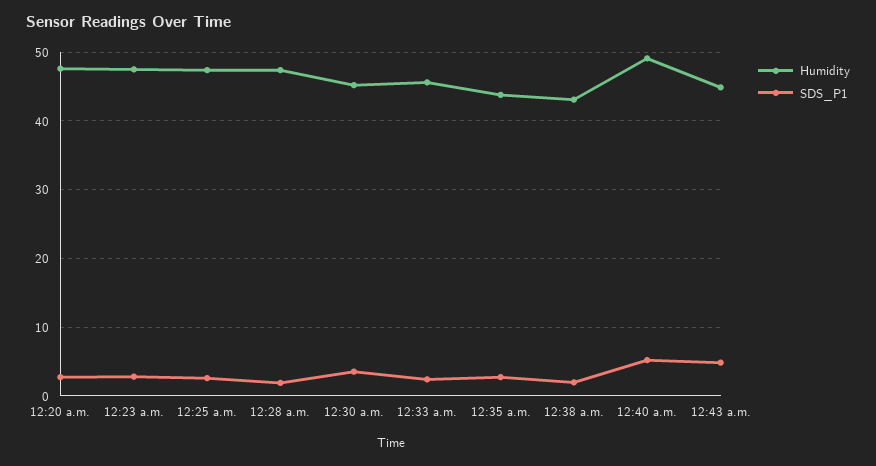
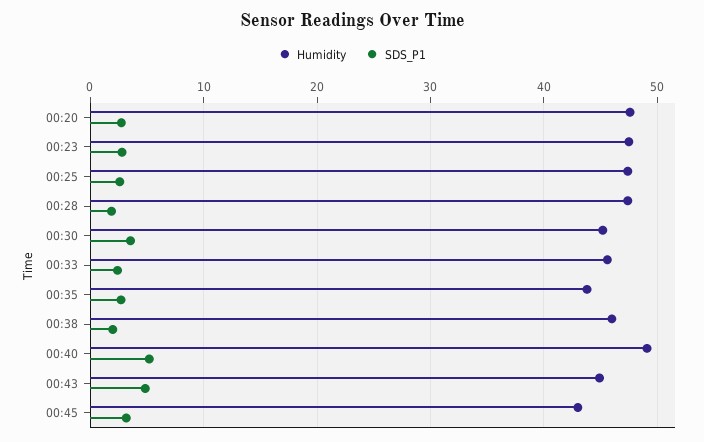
Humidity, 12:38 a.m.: 43 -> 46
Humidity, 00:45: none -> 43
SDS_P1, 00:45: none -> 3

